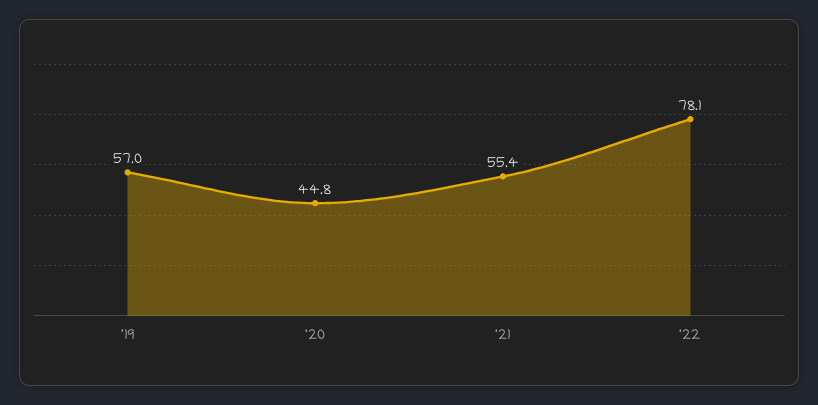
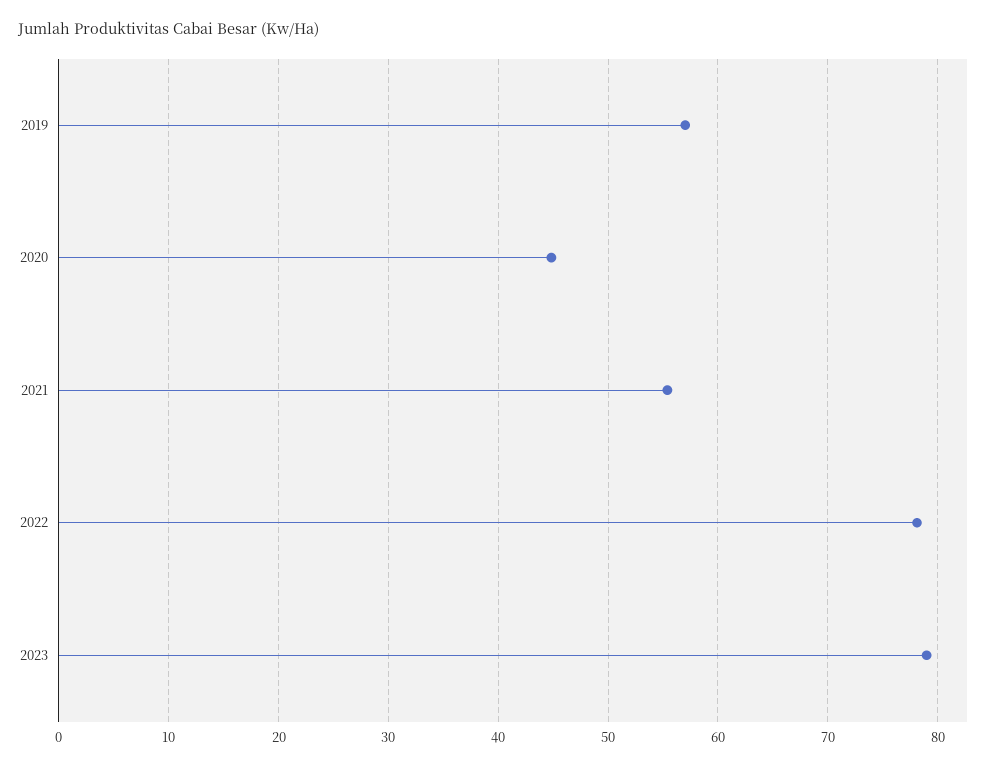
2023: none -> 79

